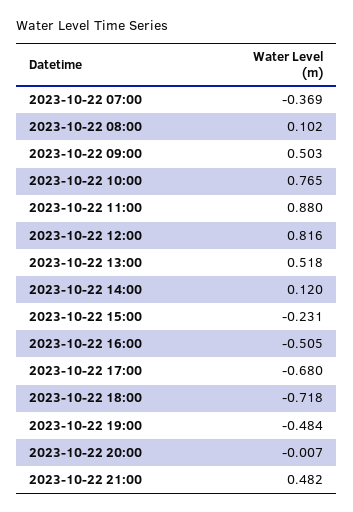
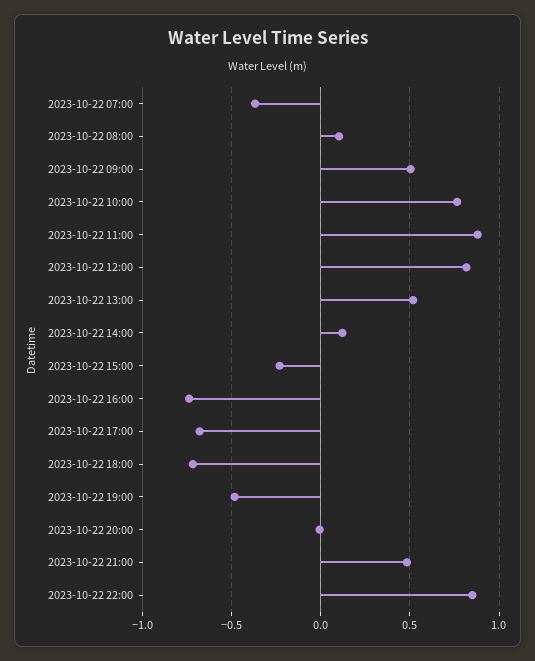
2023-10-22 16:00: -0.505 -> -0.75
2023-10-22 22:00: none -> 0.85

